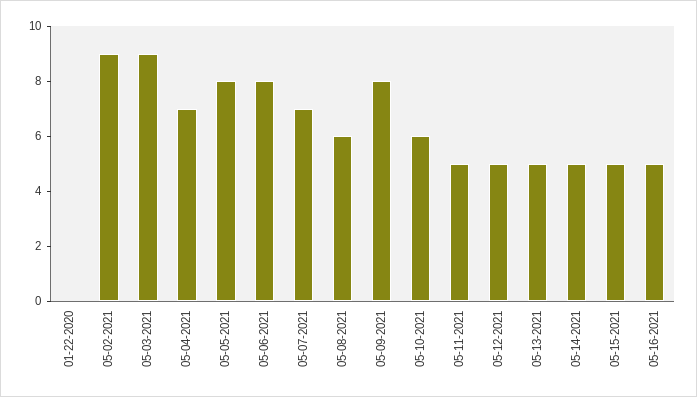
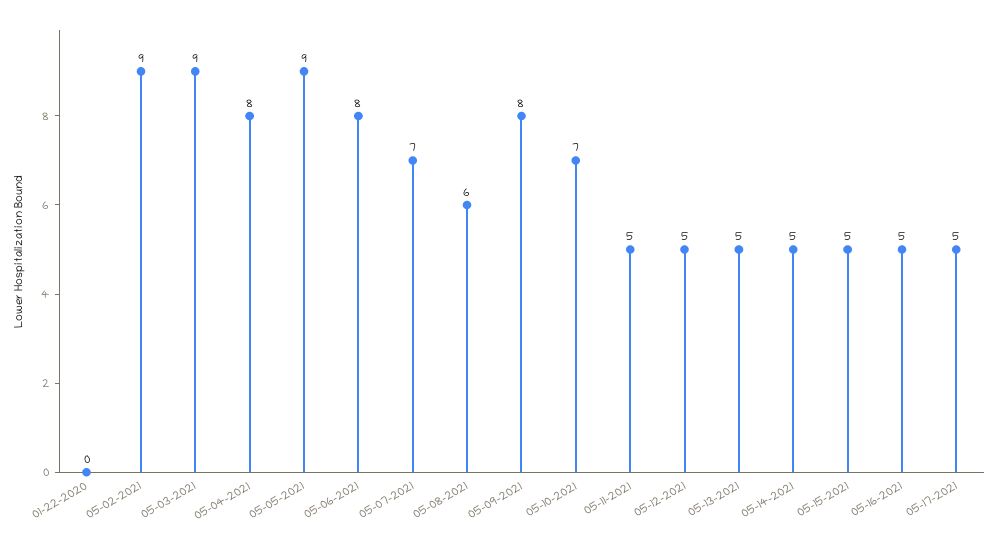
05-04-2021: 7 -> 8
05-05-2021: 8 -> 9
05-10-2021: 6 -> 7
05-17-2021: none -> 5

